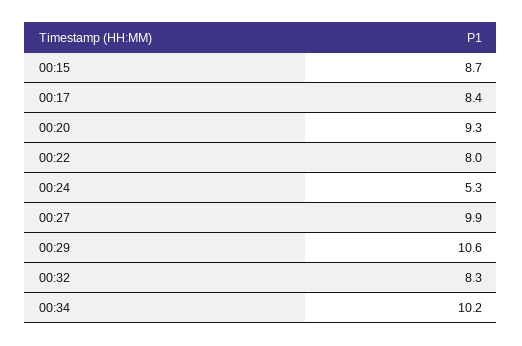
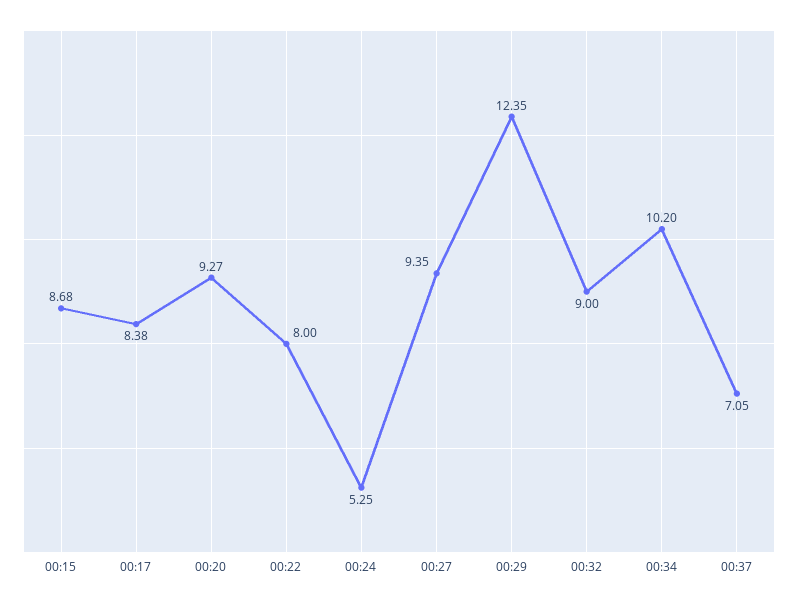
00:27: 9.9 -> 9.35
00:29: 10.6 -> 12.35
00:32: 8.3 -> 9
00:37: none -> 7.05

